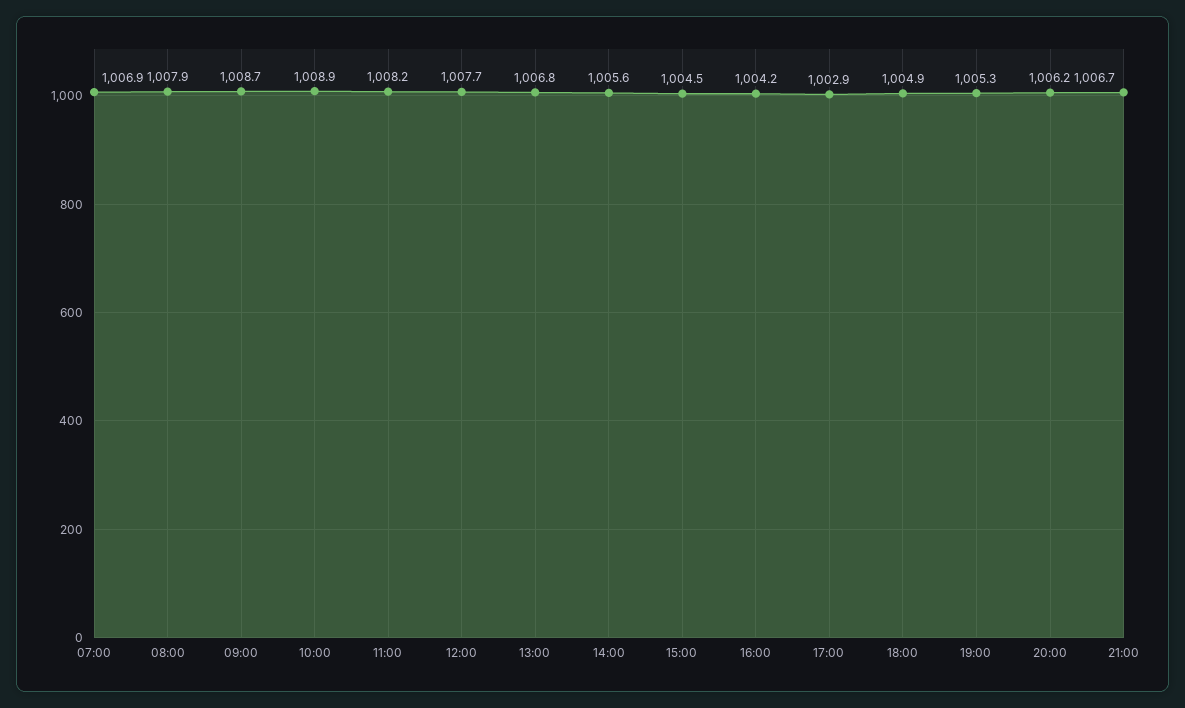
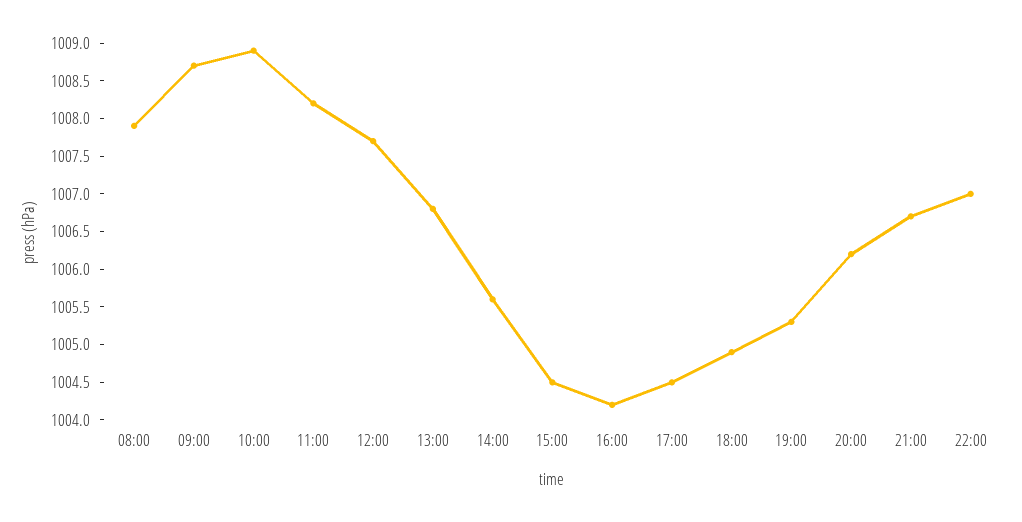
07:00: 1006.9 -> none
17:00: 1002.9 -> 1004.5
22:00: none -> 1007

